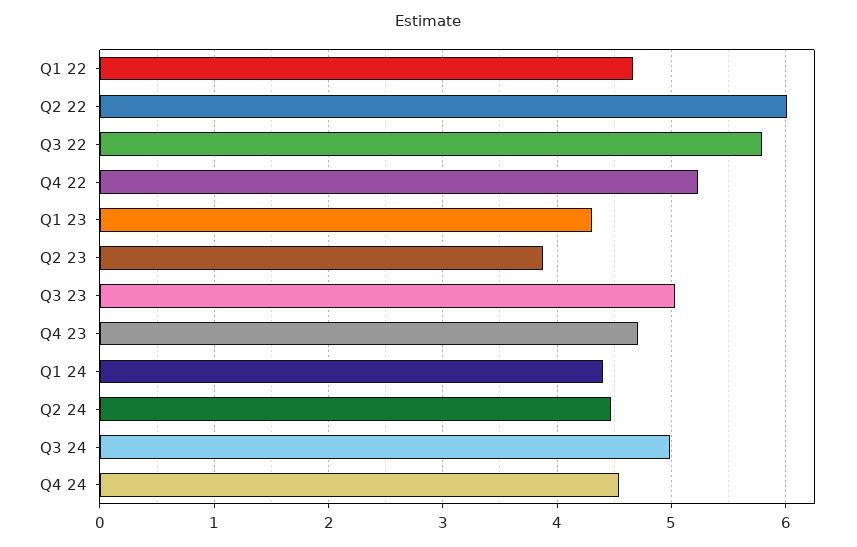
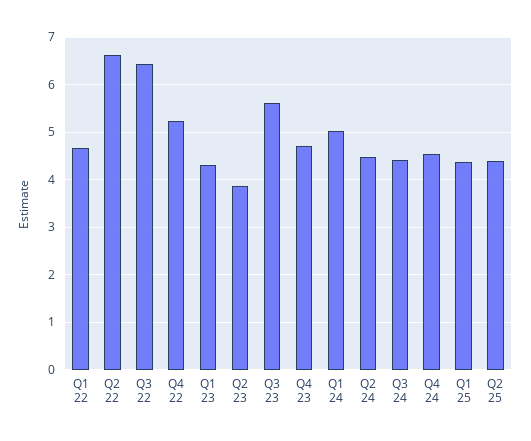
Q2 22: 6 -> 6.6
Q3 22: 5.8 -> 6.4
Q3 23: 5 -> 5.6
Q1 24: 4.4 -> 5
Q3 24: 5 -> 4.4
Q1 25: none -> 4.4
Q2 25: none -> 4.4

